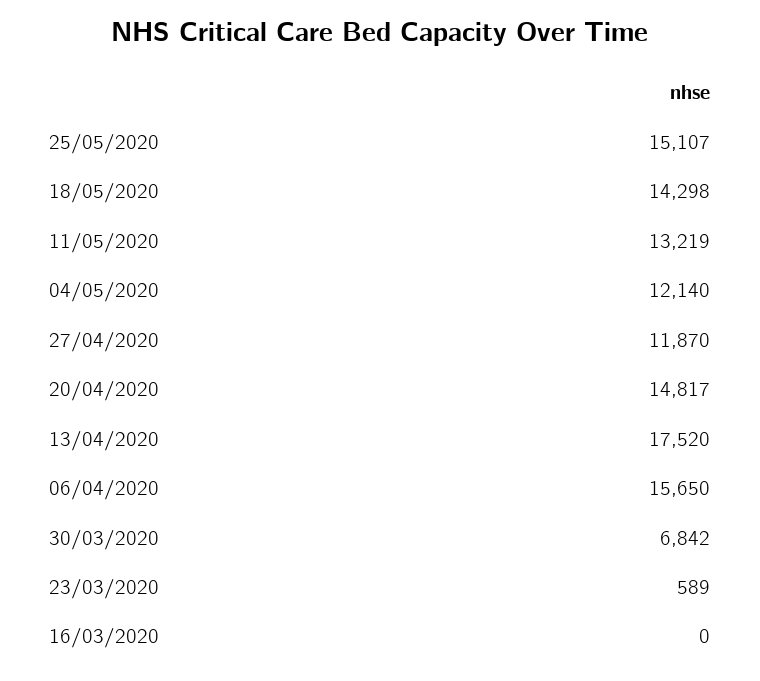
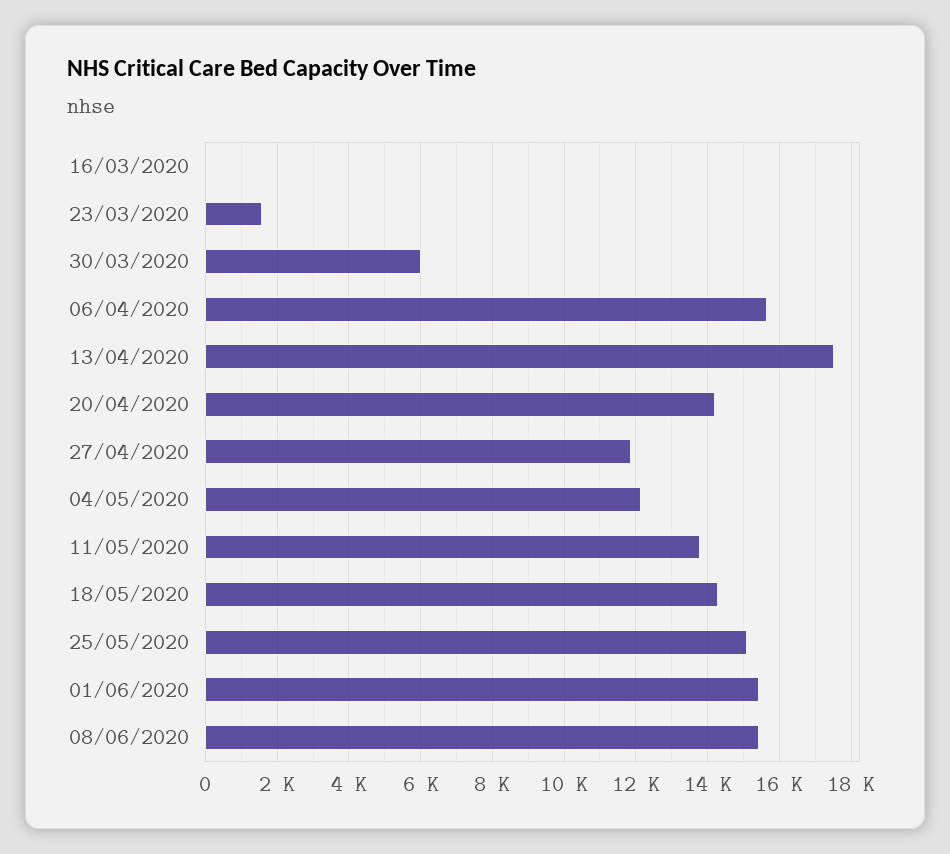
11/05/2020: 13219 -> 13800
20/04/2020: 14817 -> 14200
30/03/2020: 6842 -> 6000
23/03/2020: 589 -> 1600
01/06/2020: none -> 15400
08/06/2020: none -> 15400

